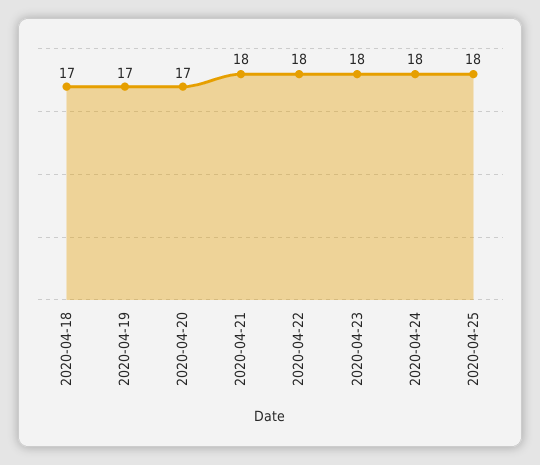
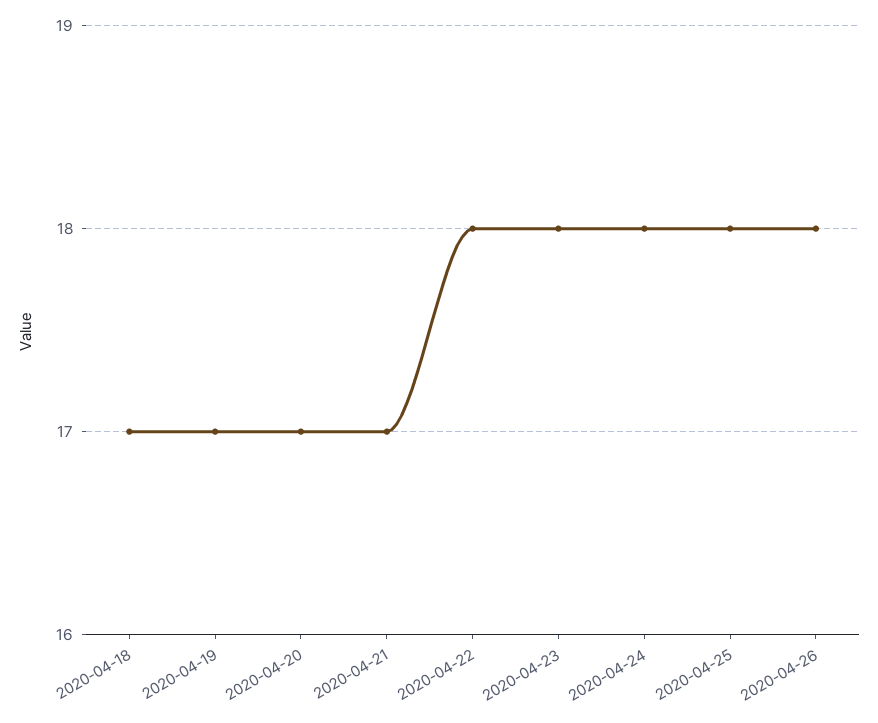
2020-04-21: 18 -> 17
2020-04-26: none -> 18

